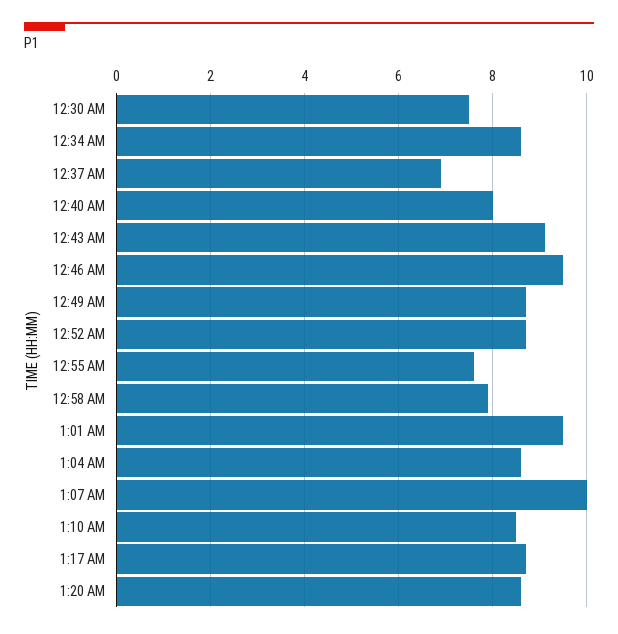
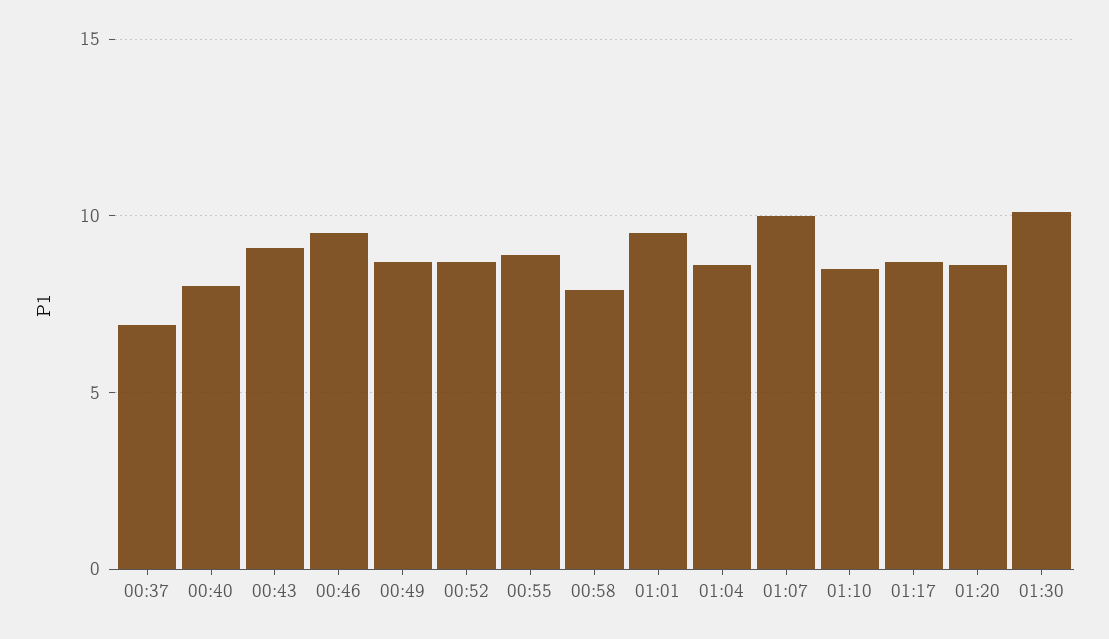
12:30 AM: 7.5 -> none
12:34 AM: 8.5 -> none
12:55 AM: 7.5 -> 9
01:30: none -> 10

